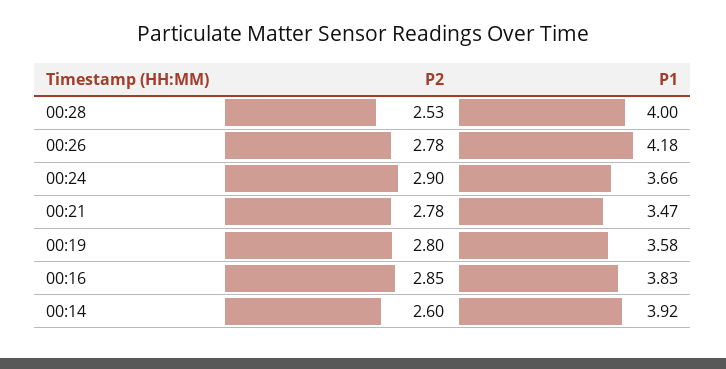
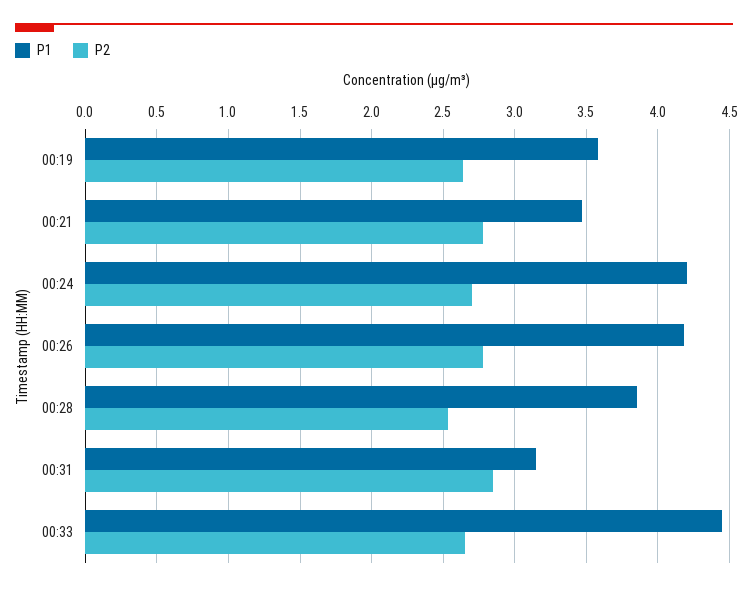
P1, 00:28: 4 -> 3.85
P2, 00:24: 2.9 -> 2.7
P1, 00:24: 3.66 -> 4.2
P2, 00:19: 2.8 -> 2.65
P2, 00:16: 2.85 -> none
P1, 00:16: 3.83 -> none
P2, 00:14: 2.6 -> none
P1, 00:14: 3.92 -> none
P1, 00:31: none -> 3.15
P2, 00:31: none -> 2.85
P1, 00:33: none -> 4.45
P2, 00:33: none -> 2.65

